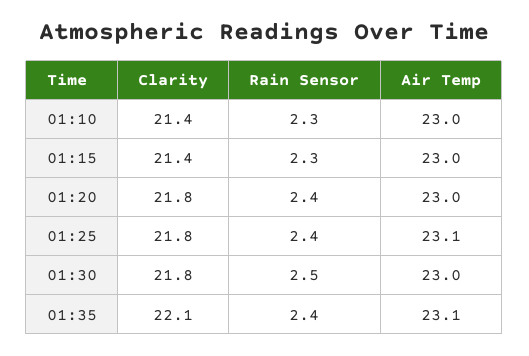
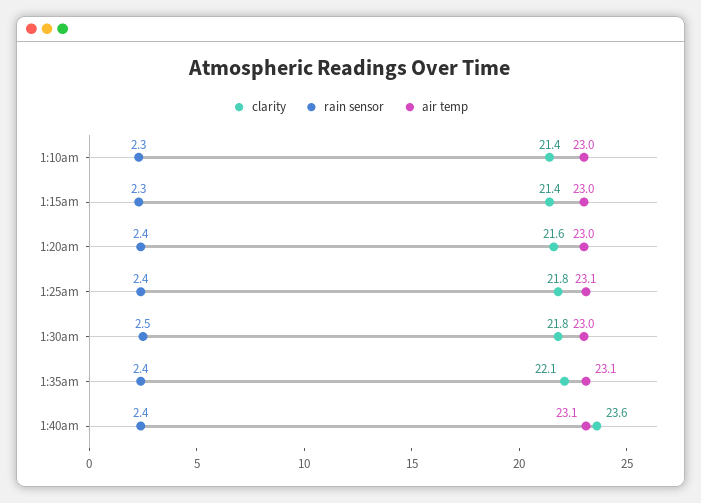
Clarity, 01:20: 21.8 -> 21.6
Clarity, 1:40am: none -> 23.6
Rain Sensor, 1:40am: none -> 2.4
Air Temp, 1:40am: none -> 23.1

